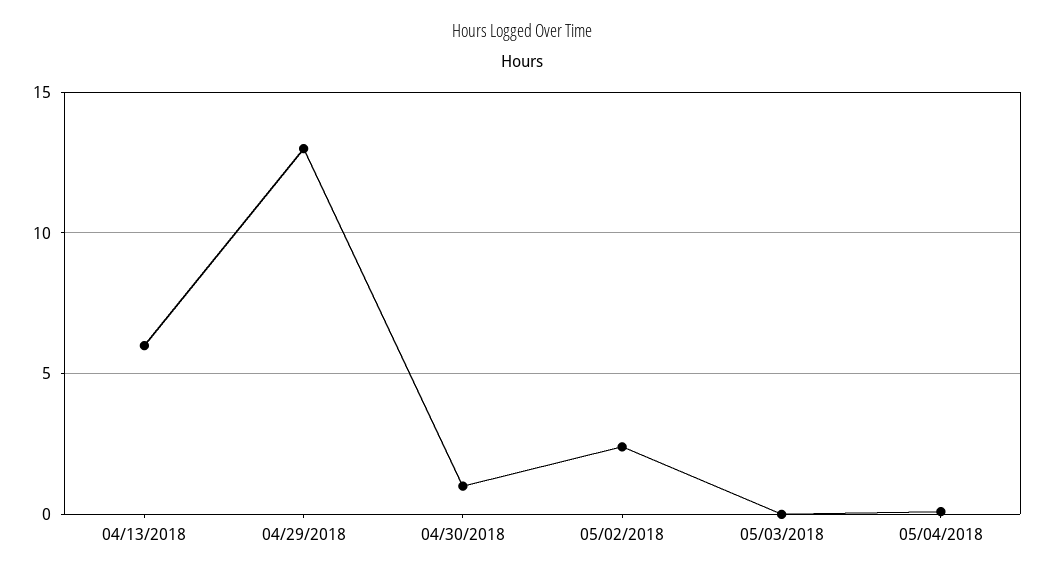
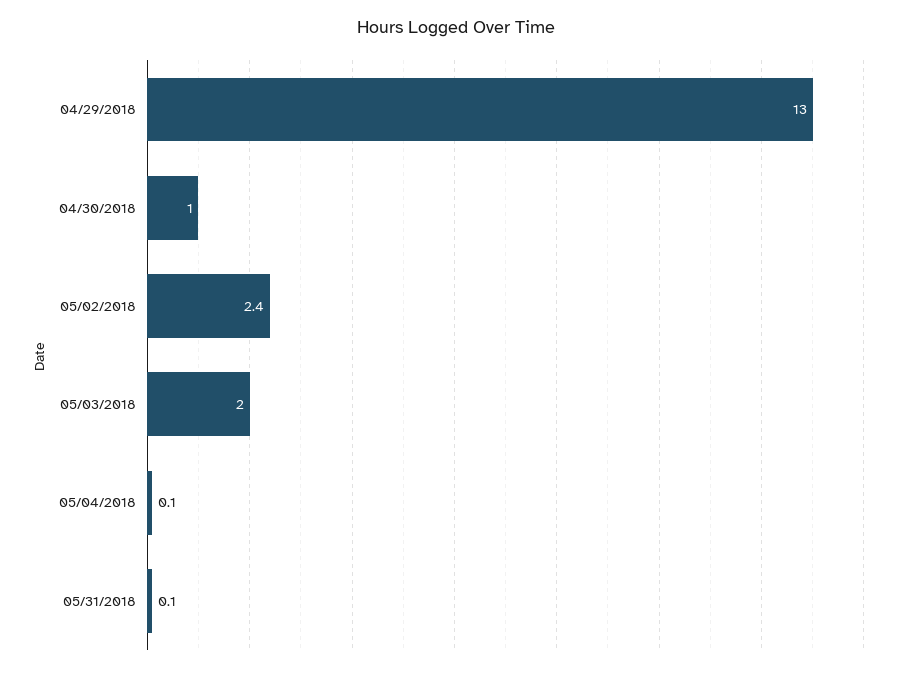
04/13/2018: 6 -> none
05/03/2018: 0 -> 2
05/31/2018: none -> 0.1

